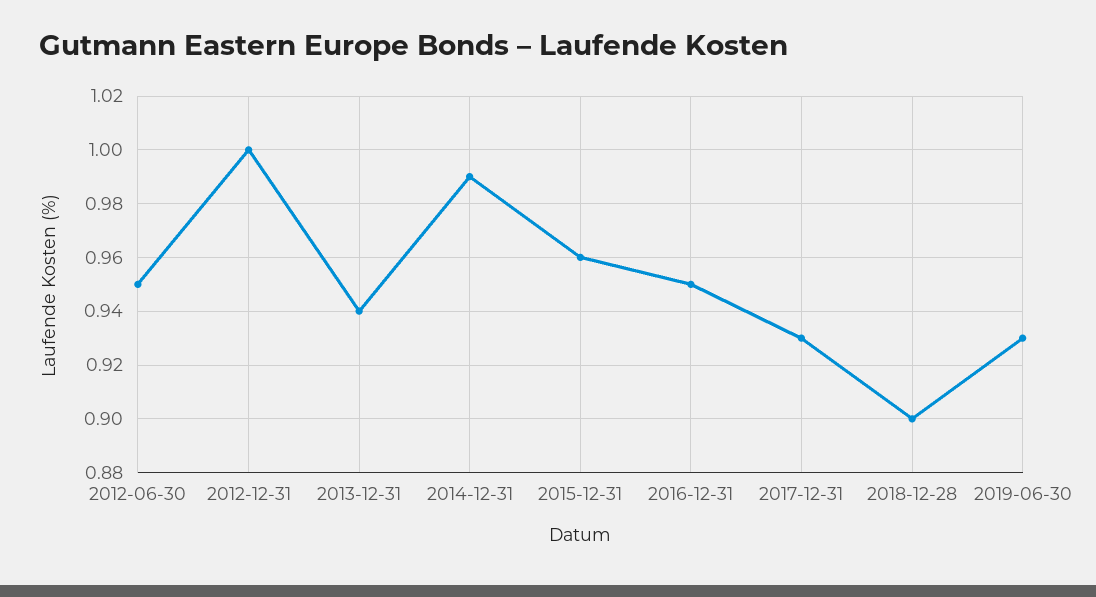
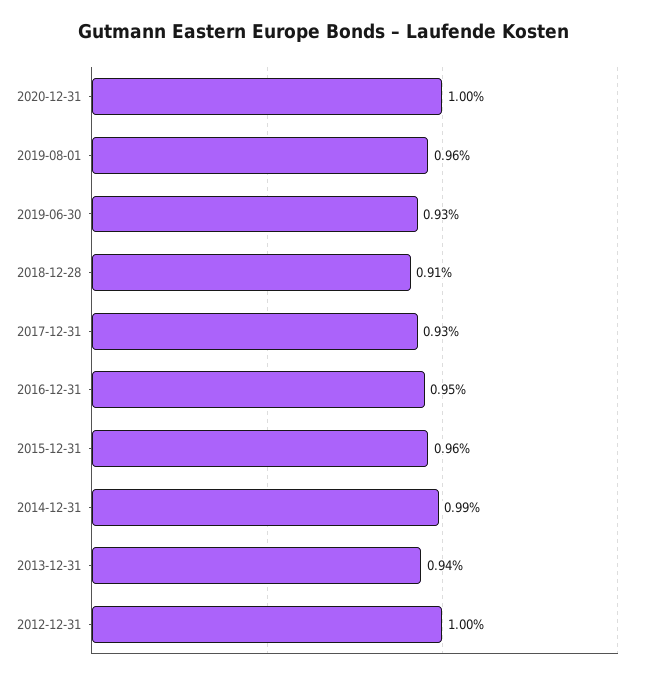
2012-06-30: 0.95 -> none
2018-12-28: 0.9 -> 0.91
2020-12-31: none -> 1
2019-08-01: none -> 0.96

